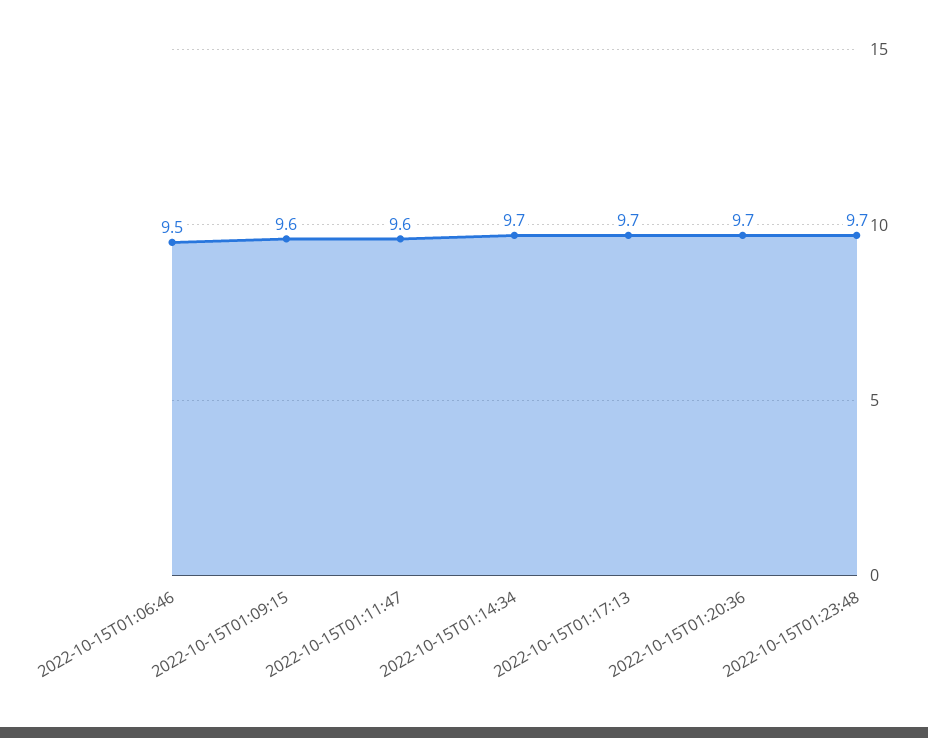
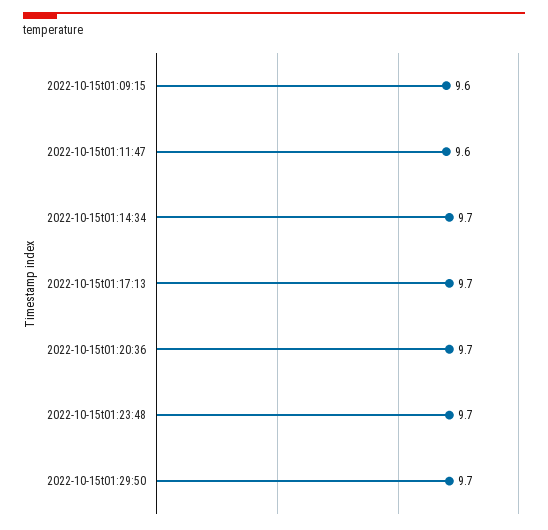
2022-10-15T01:06:46: 9.5 -> none
2022-10-15t01:29:50: none -> 9.7

